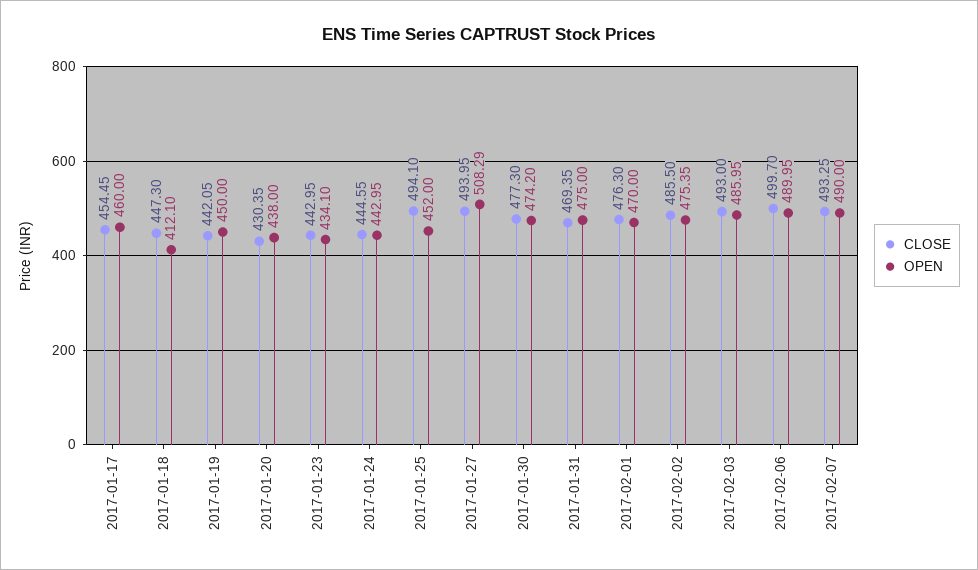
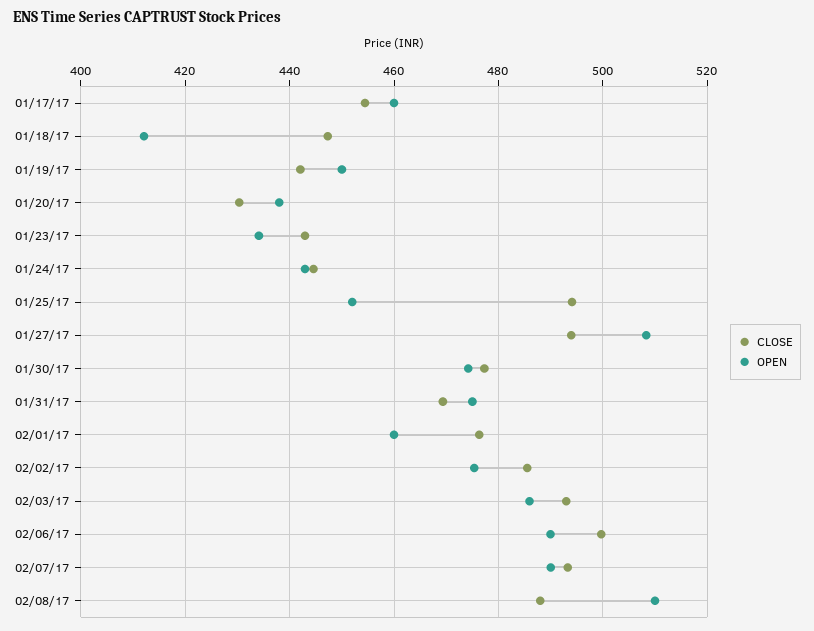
OPEN, 2017-02-01: 470 -> 460
CLOSE, 02/08/17: none -> 488
OPEN, 02/08/17: none -> 510

